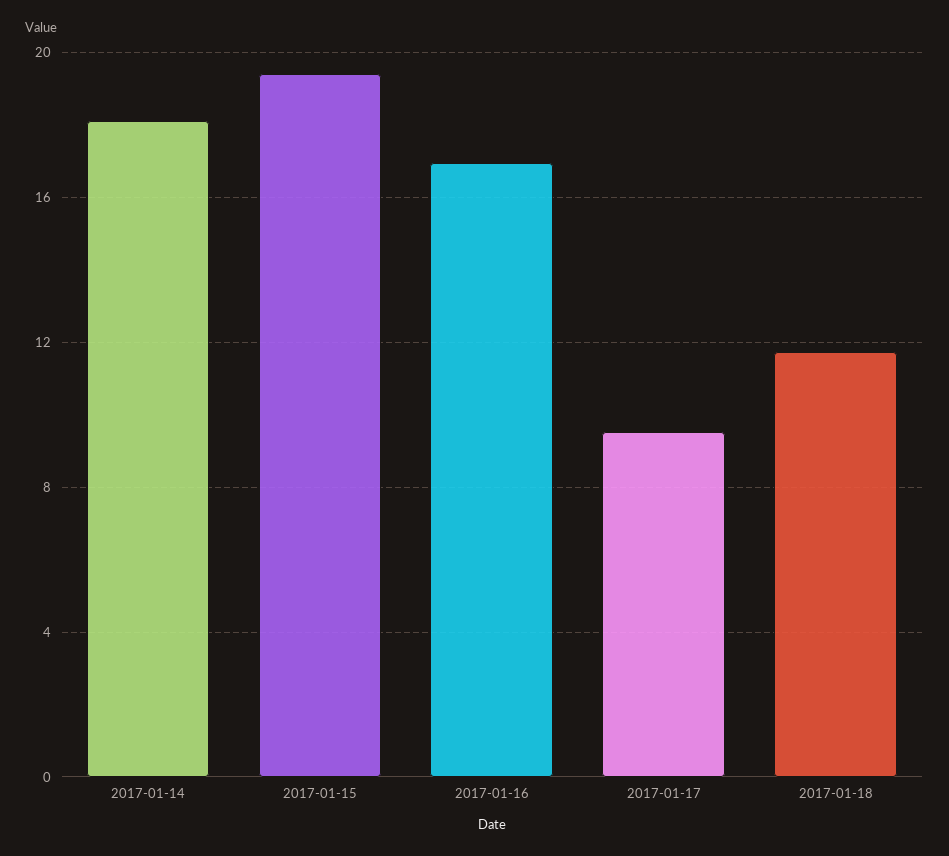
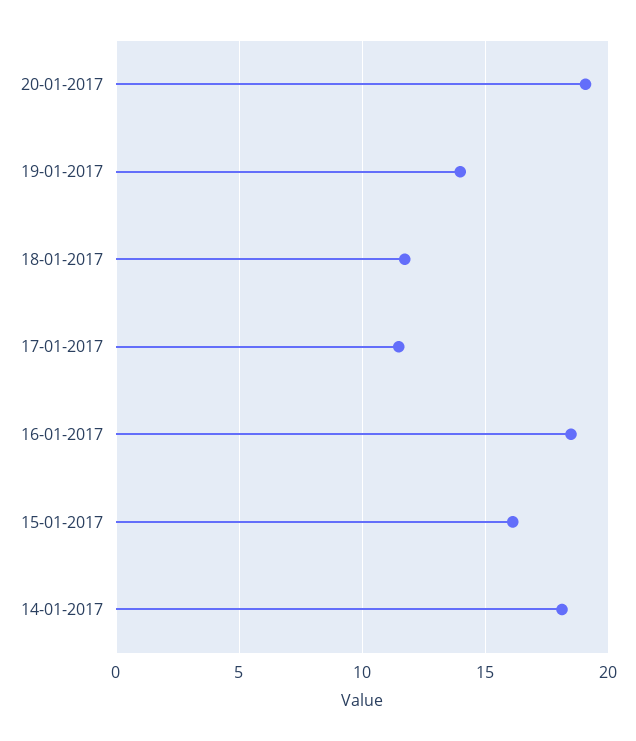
2017-01-15: 19.5 -> 16
2017-01-16: 17 -> 18.5
2017-01-17: 9.5 -> 11.5
20-01-2017: none -> 19
19-01-2017: none -> 14

